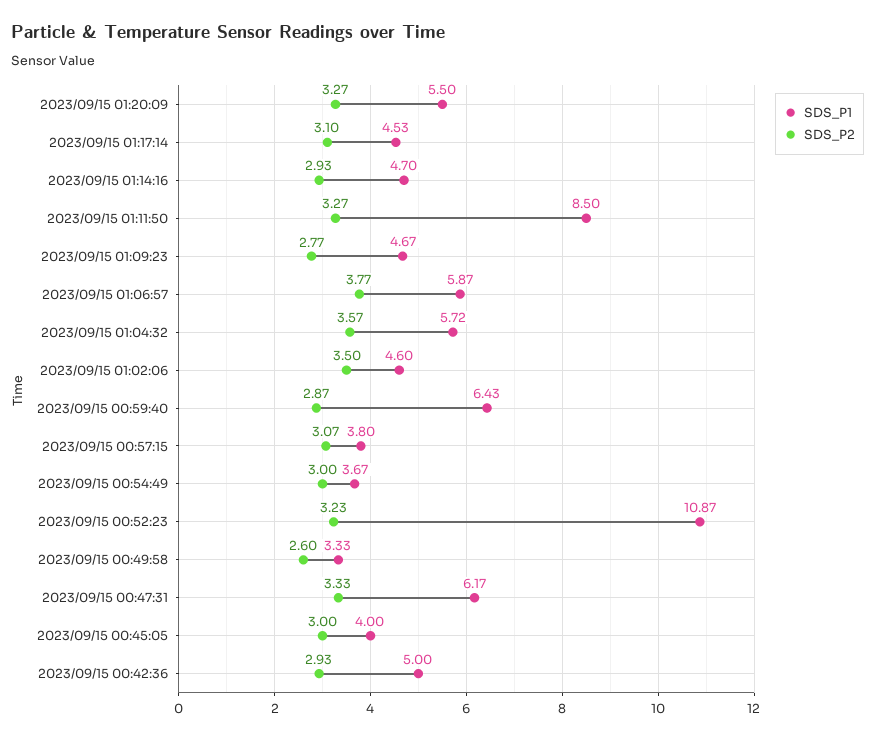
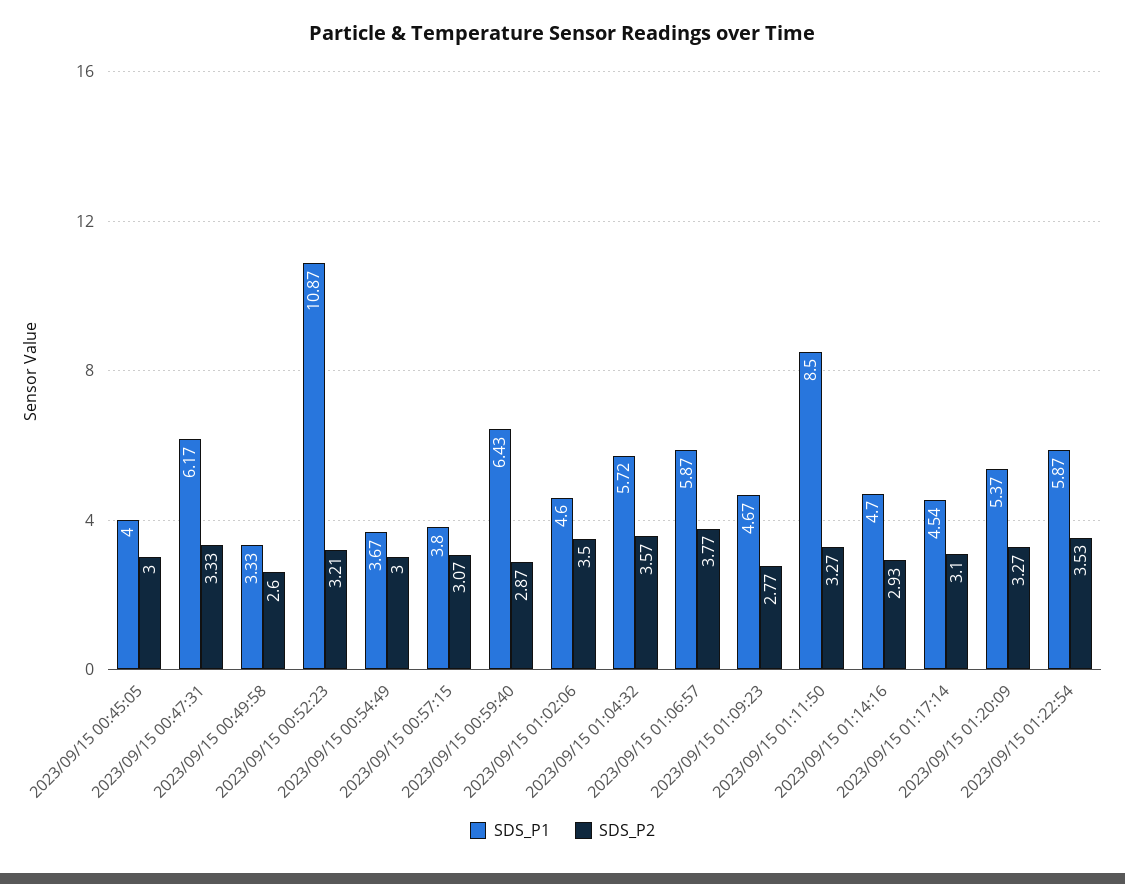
SDS_P1, 2023/09/15 01:20:09: 5.5 -> 5.37
SDS_P1, 2023/09/15 01:17:14: 4.53 -> 4.54
SDS_P2, 2023/09/15 00:52:23: 3.23 -> 3.21
SDS_P1, 2023/09/15 00:42:36: 5 -> none
SDS_P2, 2023/09/15 00:42:36: 2.93 -> none
SDS_P1, 2023/09/15 01:22:54: none -> 5.87
SDS_P2, 2023/09/15 01:22:54: none -> 3.53

